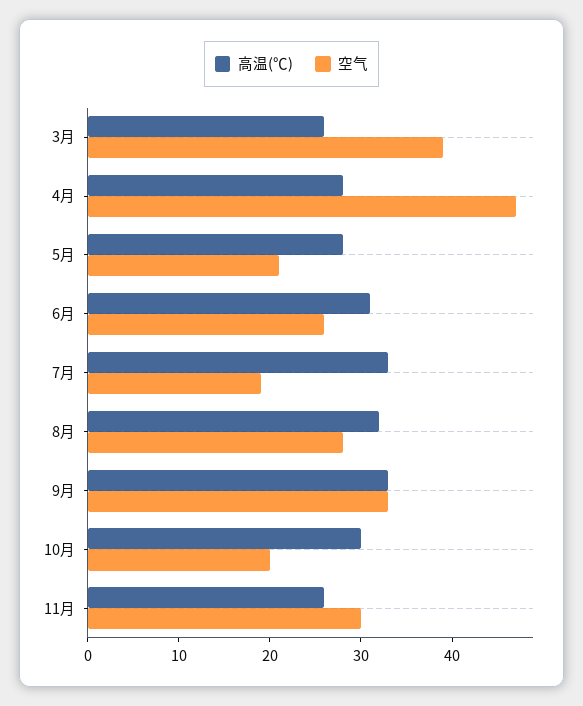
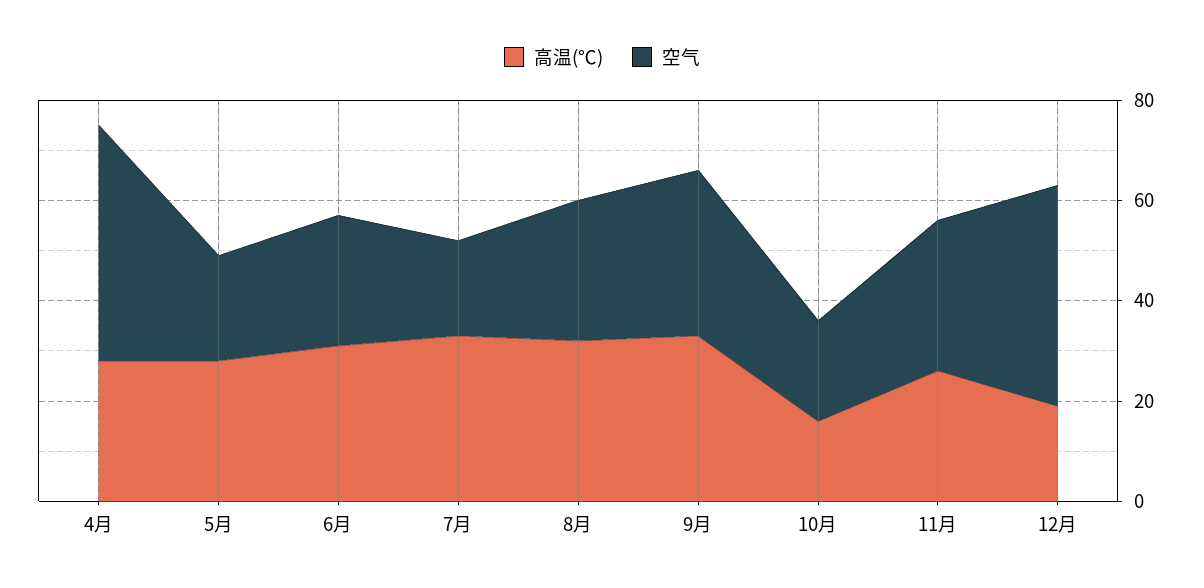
高温(℃), 3月: 26 -> none
空气, 3月: 39 -> none
高温(℃), 10月: 30 -> 15
高温(℃), 12月: none -> 20
空气, 12月: none -> 45

